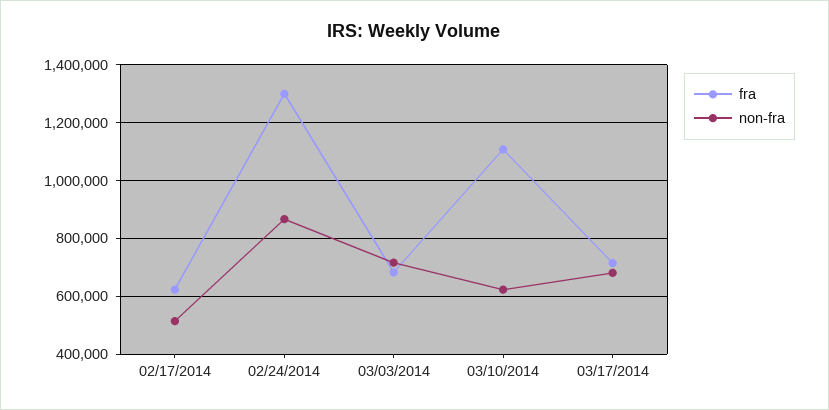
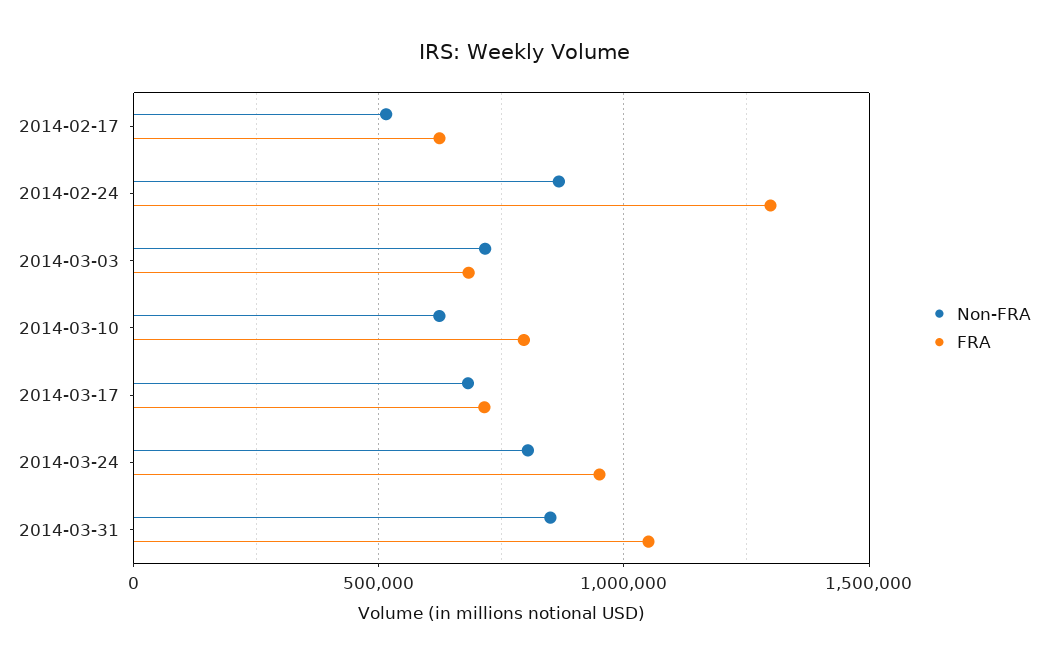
fra, 03/10/2014: 1100000 -> 800000
non-fra, 2014-03-24: none -> 800000
fra, 2014-03-24: none -> 950000
non-fra, 2014-03-31: none -> 850000
fra, 2014-03-31: none -> 1050000

